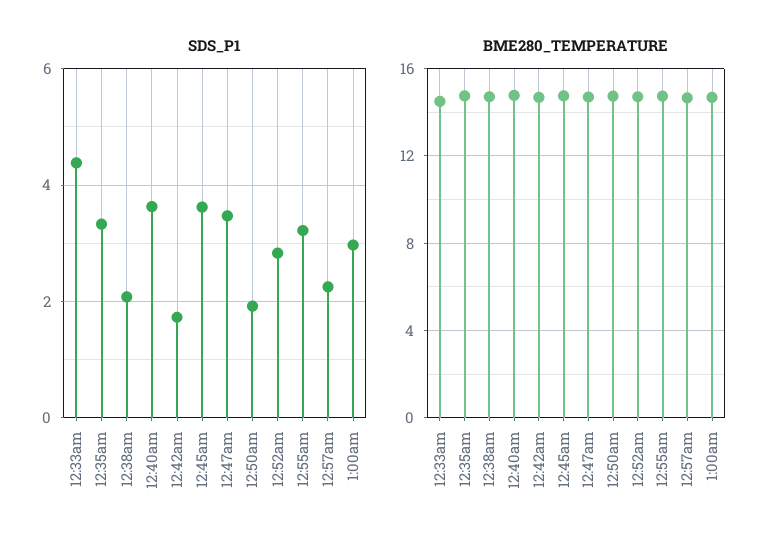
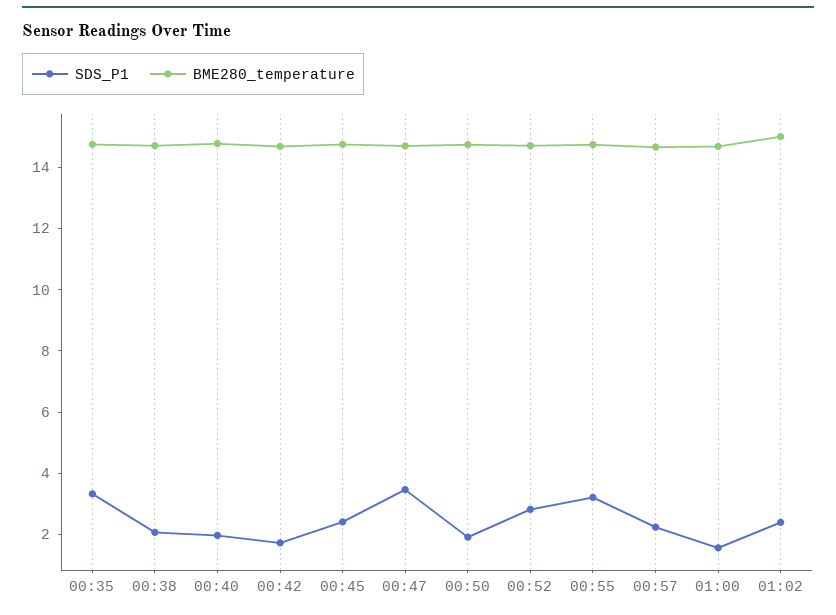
SDS_P1, 12:33am: 4.4 -> none
SDS_P1, 12:40am: 3.6 -> 2
SDS_P1, 12:45am: 3.6 -> 2.5
SDS_P1, 1:00am: 3 -> 1.5
BME280_TEMPERATURE, 12:33am: 14.5 -> none
SDS_P1, 01:02: none -> 2.5
BME280_TEMPERATURE, 01:02: none -> 15

